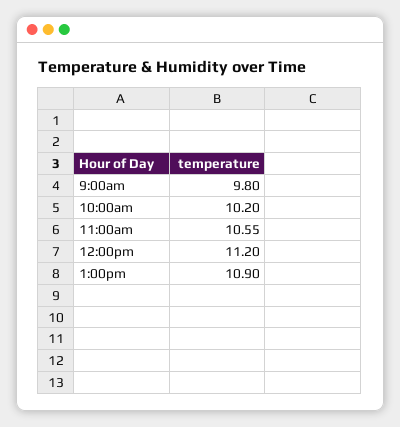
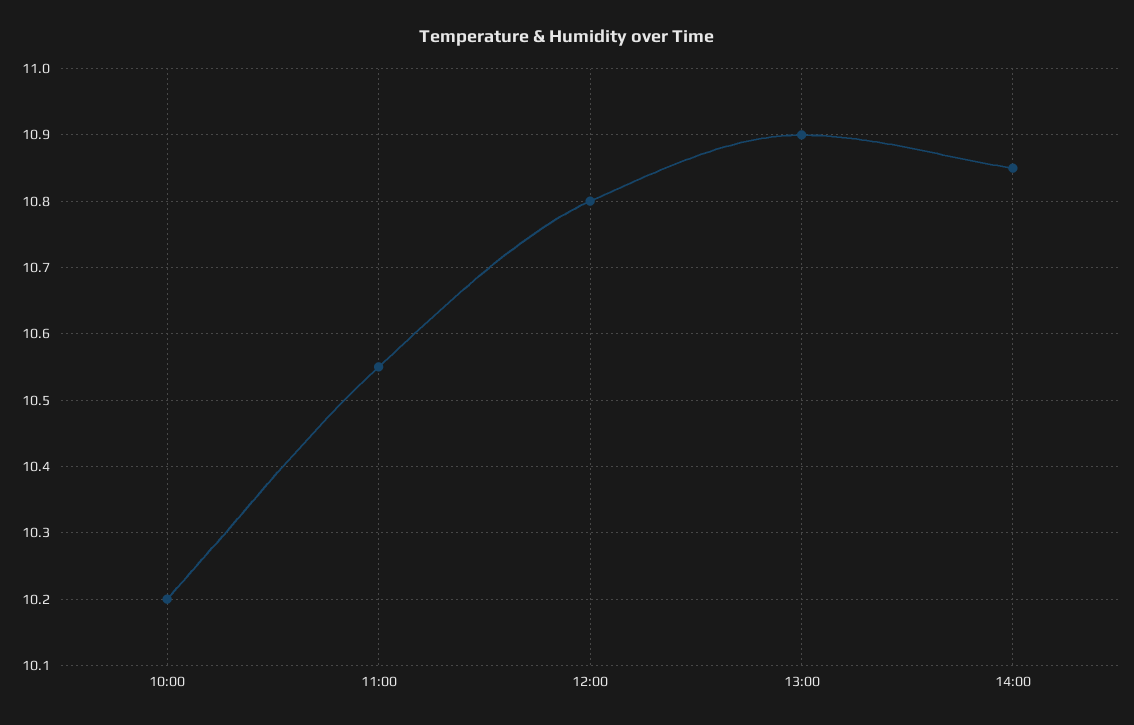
9:00am: 9.8 -> none
12:00pm: 11.2 -> 10.8
14:00: none -> 10.85

